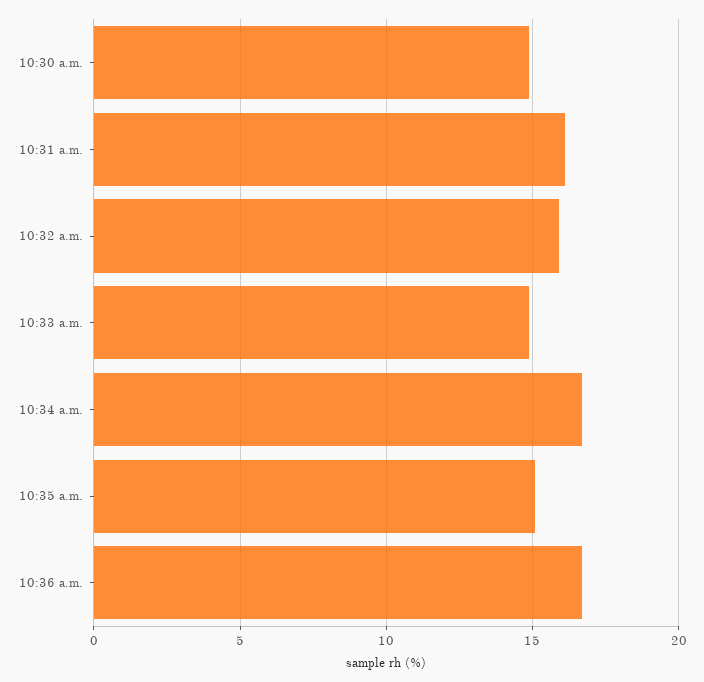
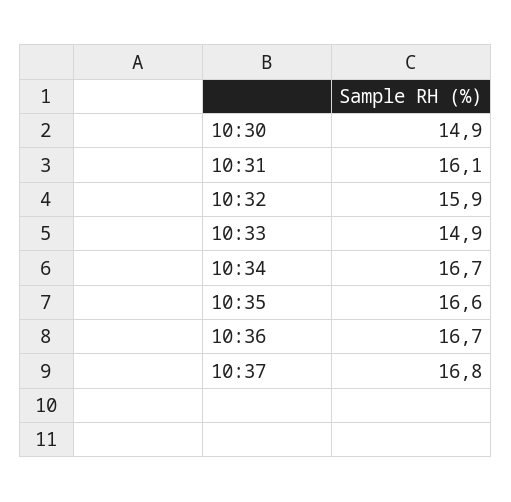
10:35 a.m.: 15 -> 16.6
10:37: none -> 16.8

